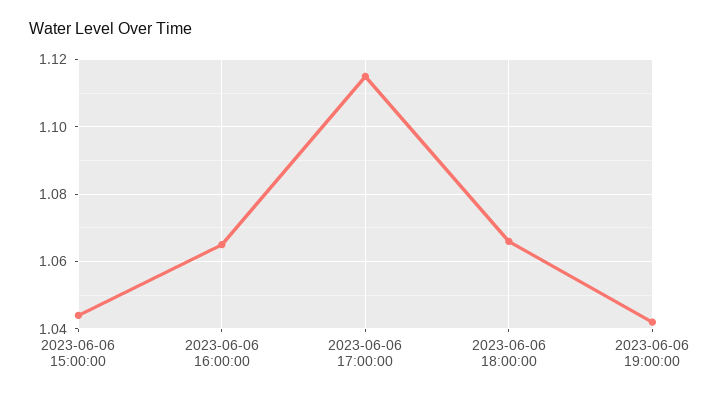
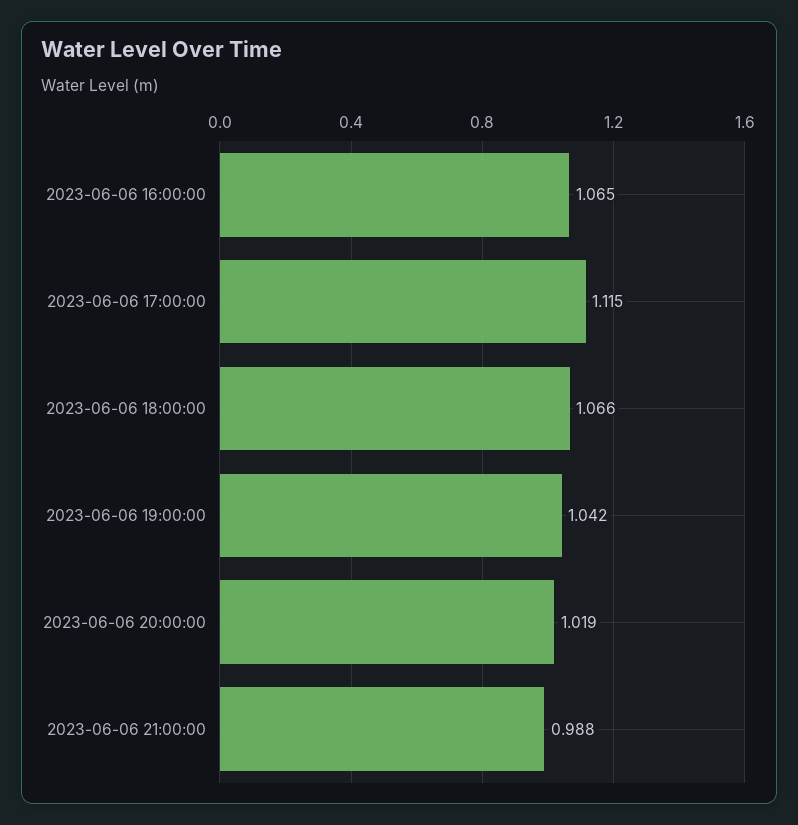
2023-06-06 15:00:00: 1.045 -> none
2023-06-06 20:00:00: none -> 1.019
2023-06-06 21:00:00: none -> 0.988

